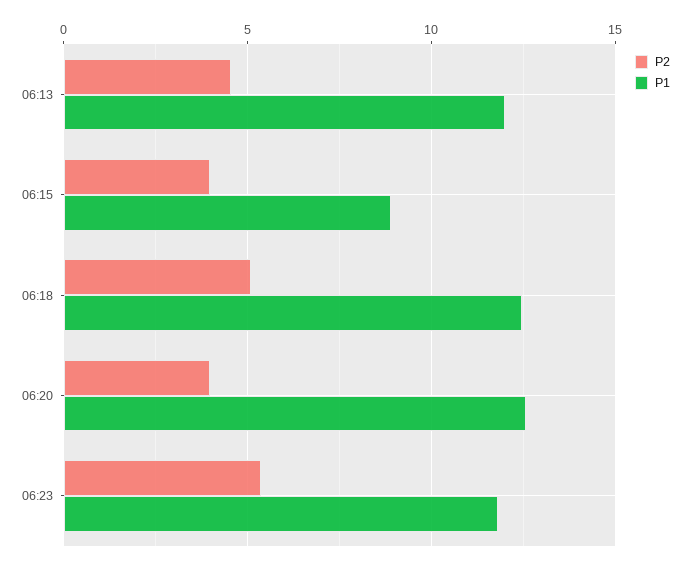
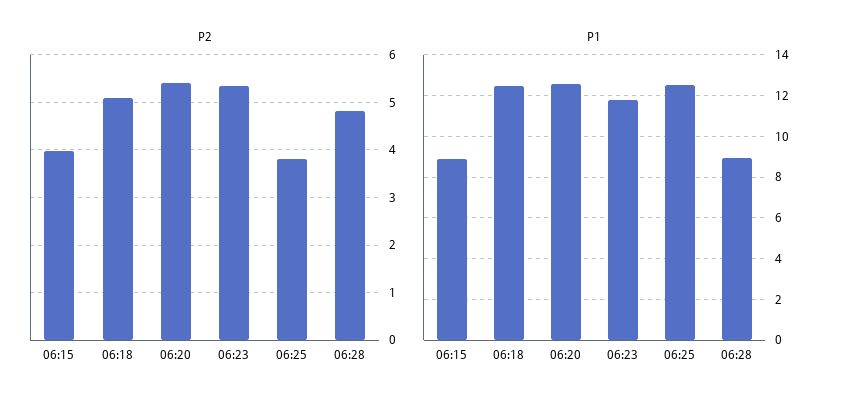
P2, 06:13: 4.5 -> none
P1, 06:13: 12 -> none
P2, 06:20: 4 -> 5.4
P2, 06:25: none -> 3.8
P2, 06:28: none -> 4.8
P1, 06:25: none -> 12.5
P1, 06:28: none -> 9

